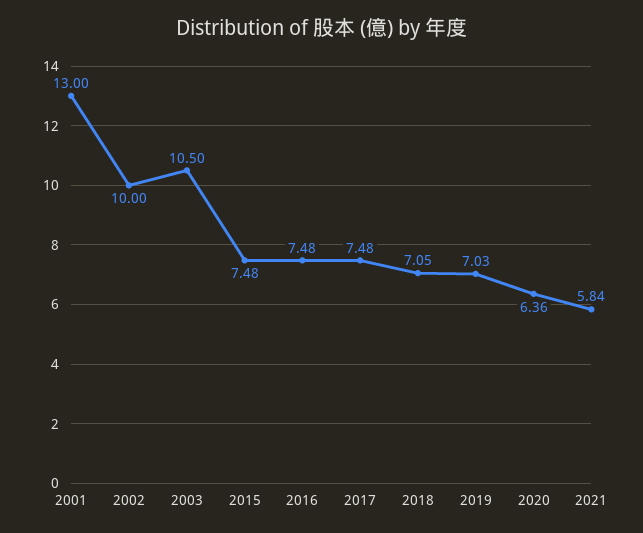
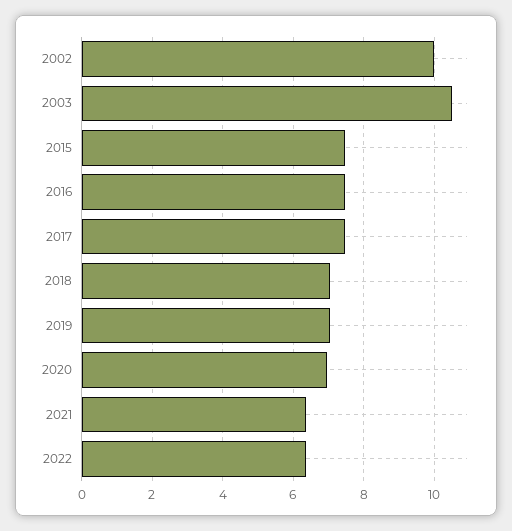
2001: 13 -> none
2020: 6.36 -> 7
2021: 5.84 -> 6.4
2022: none -> 6.4

